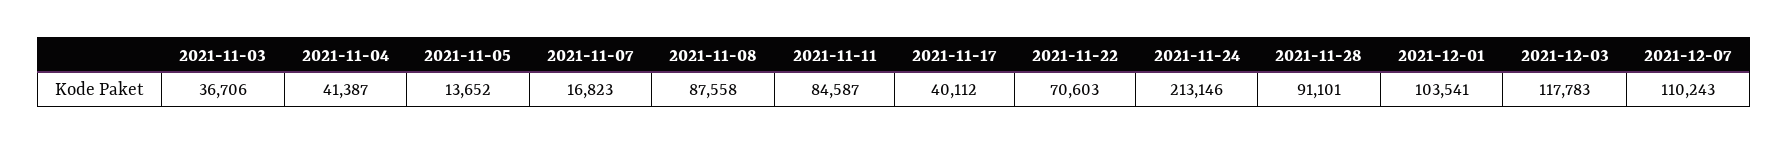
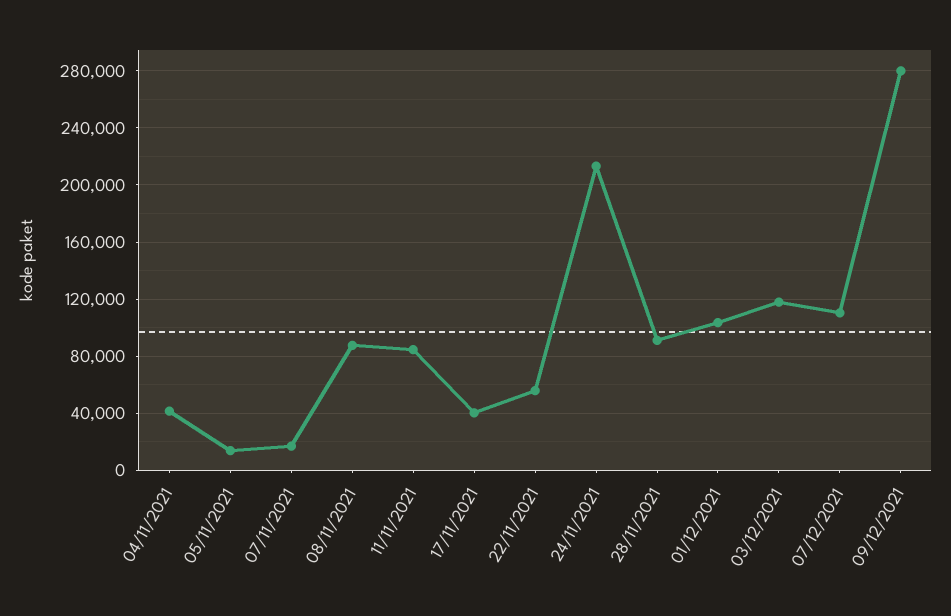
2021-11-03: 36706 -> none
2021-11-22: 70603 -> 55000
09/12/2021: none -> 280000

